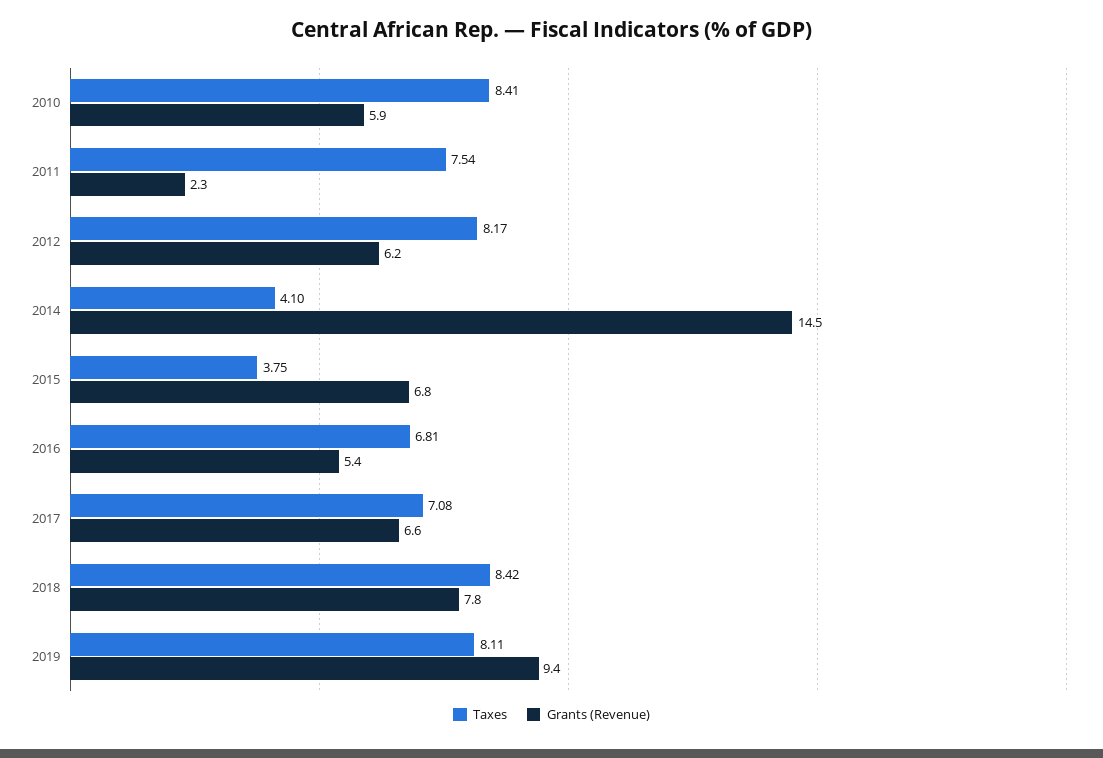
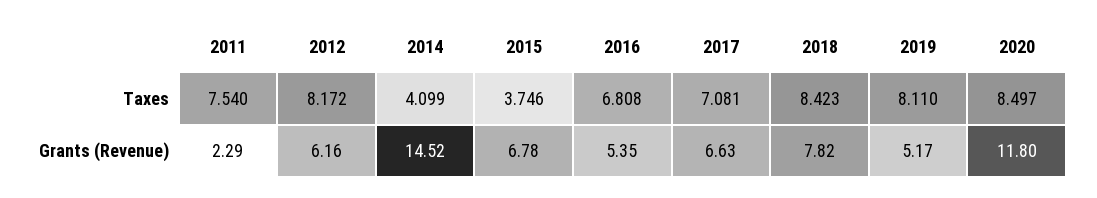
Taxes, 2010: 8.41 -> none
Grants (Revenue), 2010: 5.9 -> none
Grants (Revenue), 2019: 9.4 -> 5.17
Taxes, 2020: none -> 8.497
Grants (Revenue), 2020: none -> 11.8

